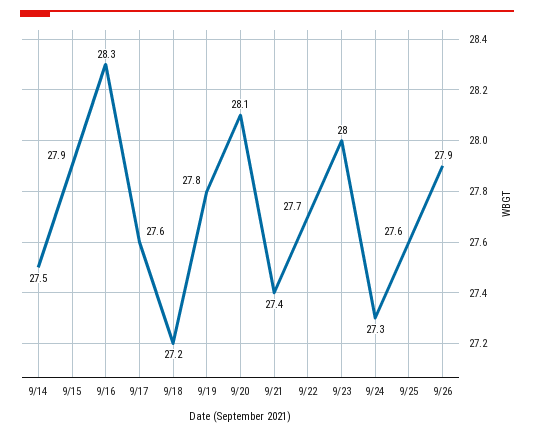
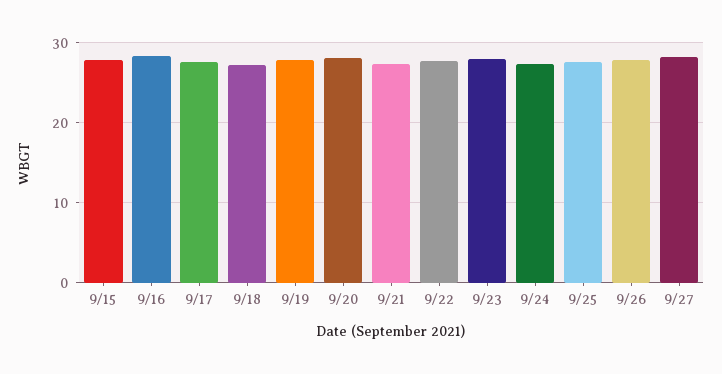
9/14: 27.5 -> none
9/27: none -> 28

